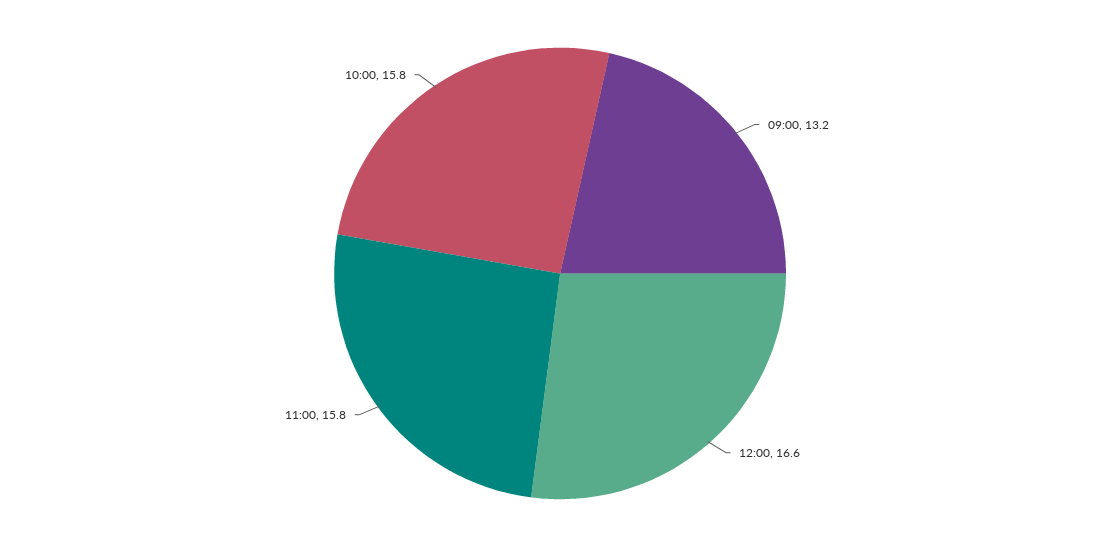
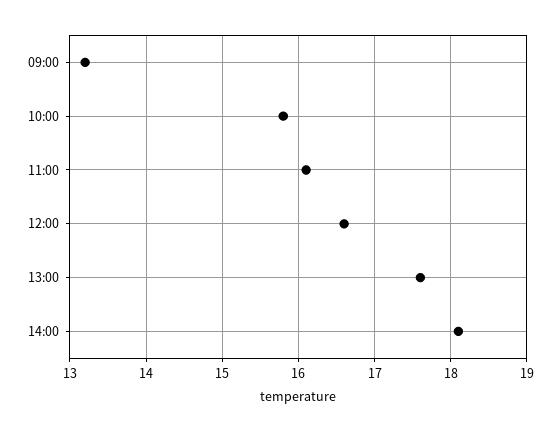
11:00: 15.8 -> 16.1
13:00: none -> 17.6
14:00: none -> 18.1

